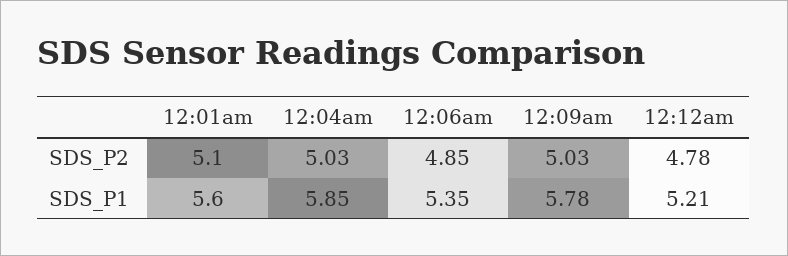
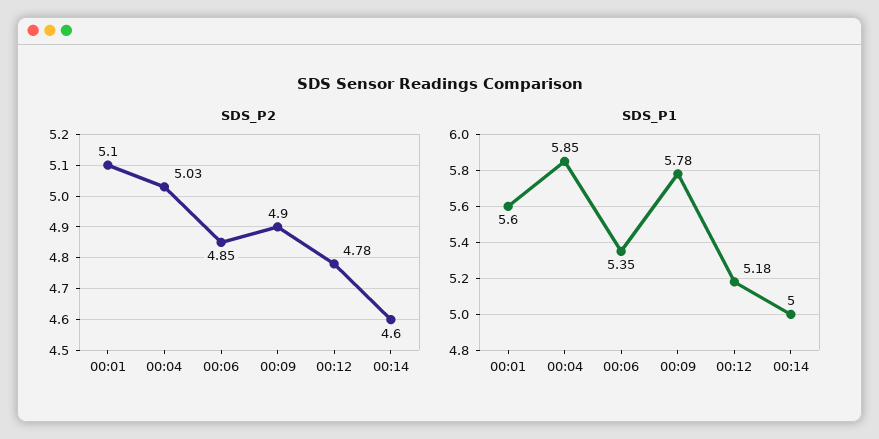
SDS_P2, 12:09am: 5.03 -> 4.9
SDS_P1, 12:12am: 5.21 -> 5.18
SDS_P2, 00:14: none -> 4.6
SDS_P1, 00:14: none -> 5

